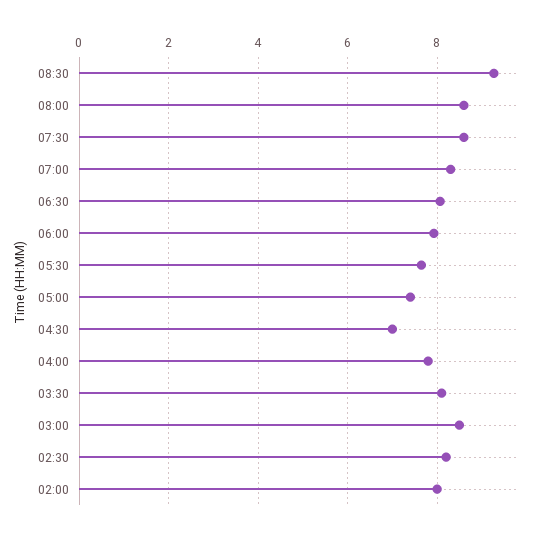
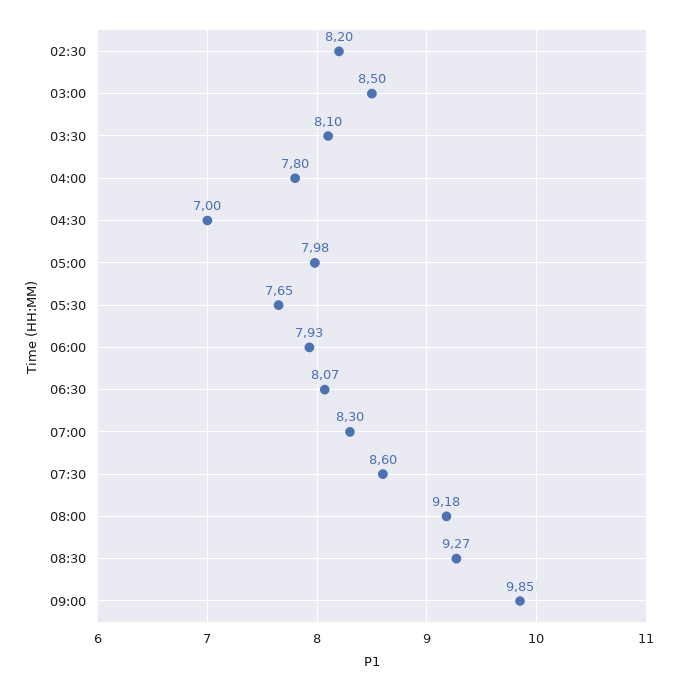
08:00: 8.6 -> 9.18
05:00: 7.4 -> 7.98
02:00: 8 -> none
09:00: none -> 9.85

